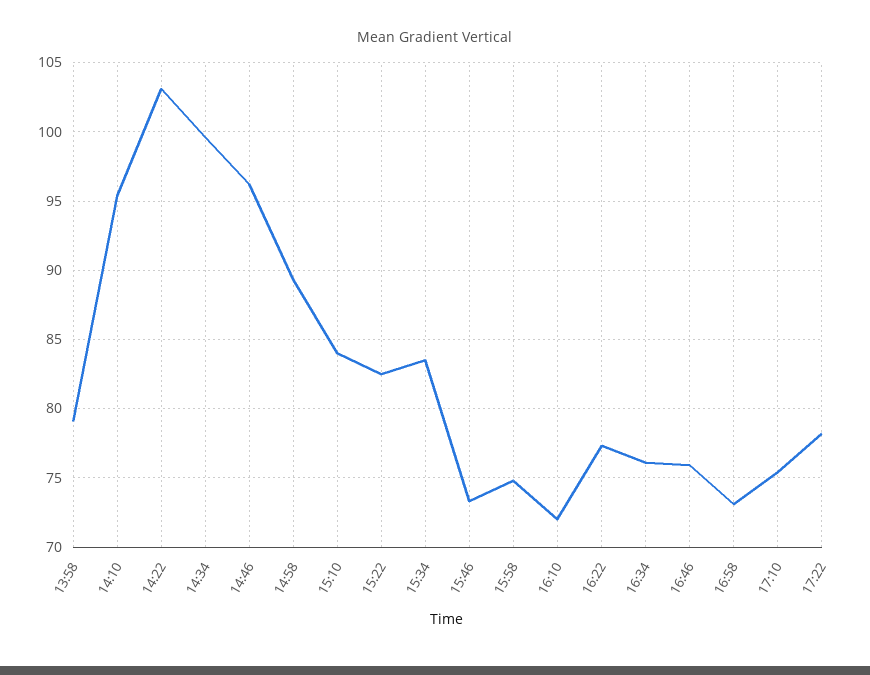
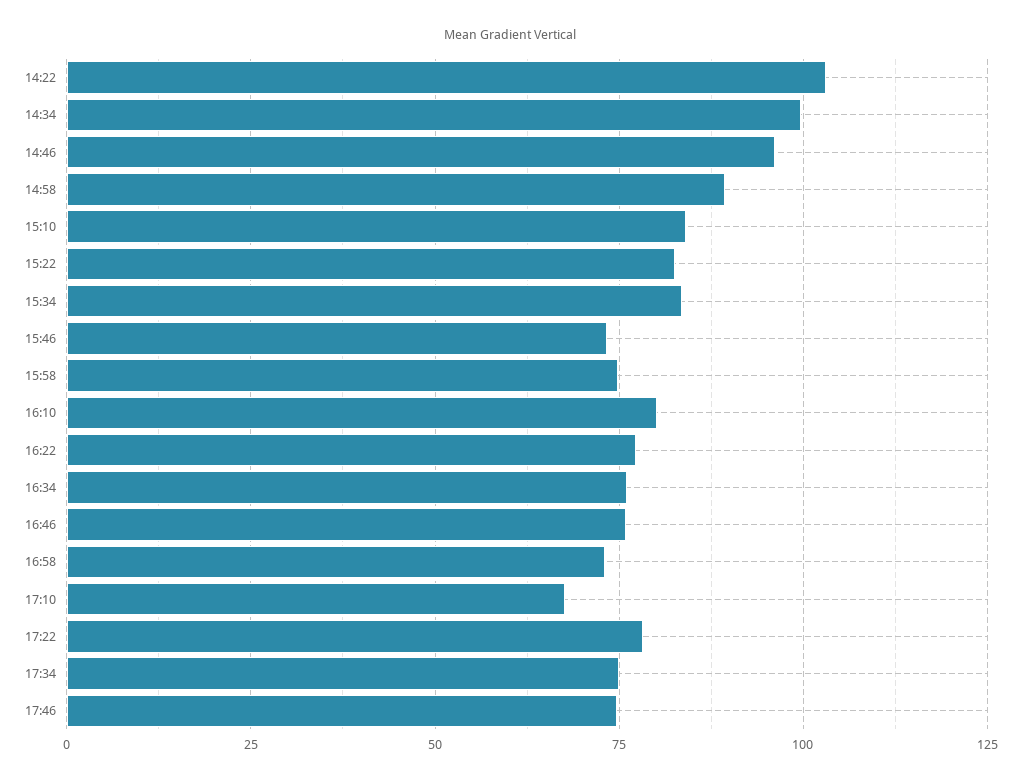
13:58: 79 -> none
14:10: 95.5 -> none
16:10: 72 -> 80
17:10: 75.5 -> 67.5
17:34: none -> 75
17:46: none -> 75

